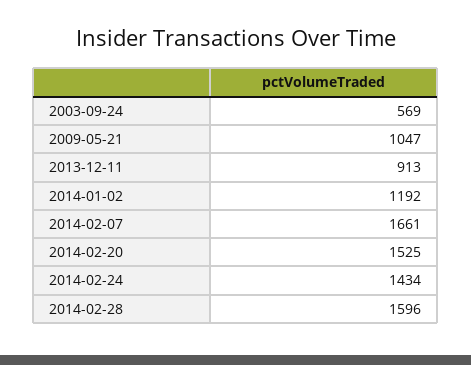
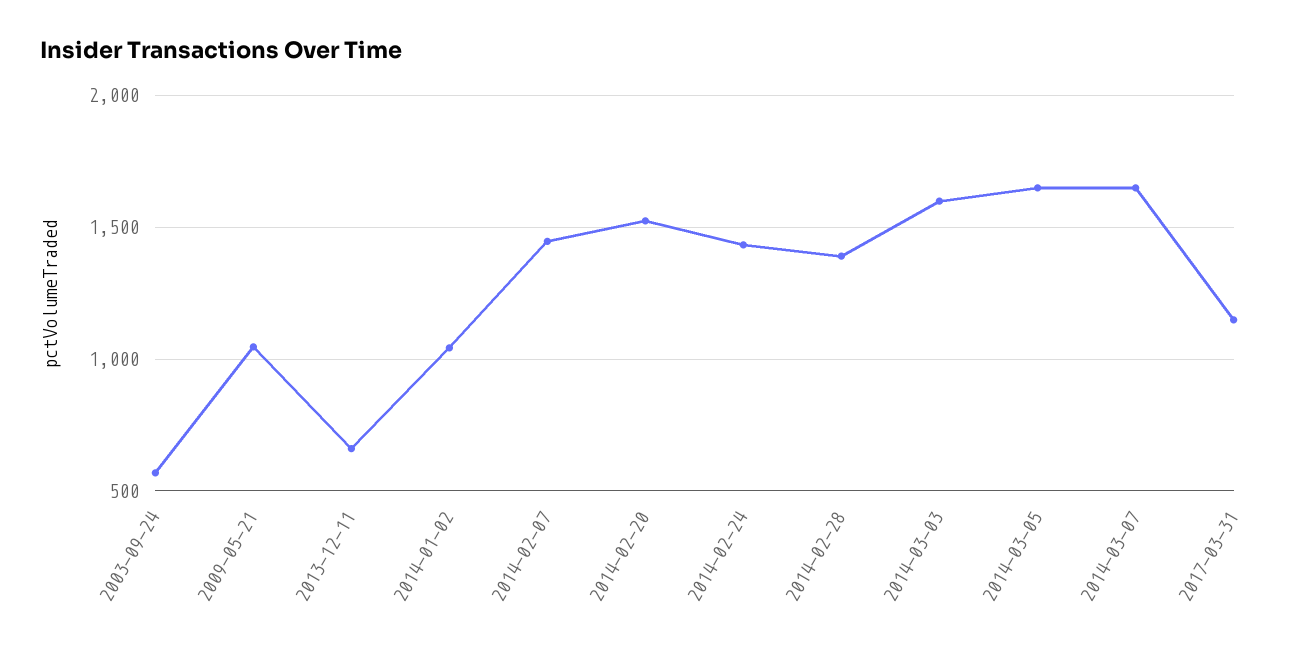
2013-12-11: 913 -> 650
2014-01-02: 1192 -> 1050
2014-02-07: 1661 -> 1450
2014-02-28: 1596 -> 1400
2014-03-03: none -> 1600
2014-03-05: none -> 1650
2014-03-07: none -> 1650
2017-03-31: none -> 1150

